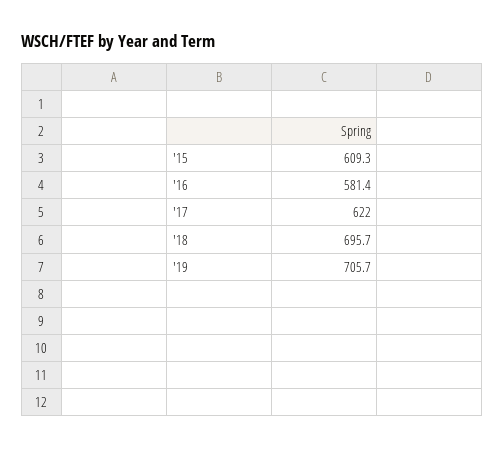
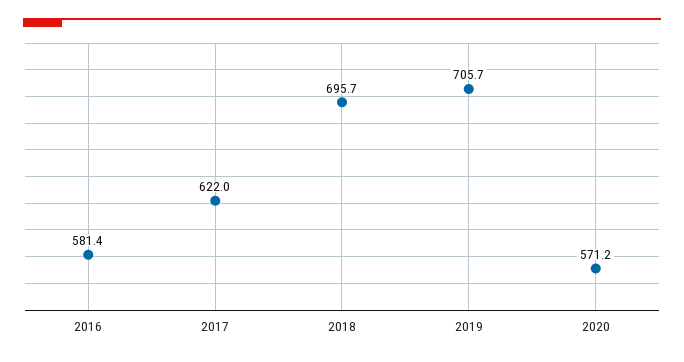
'15: 609.3 -> none
2020: none -> 571.2

